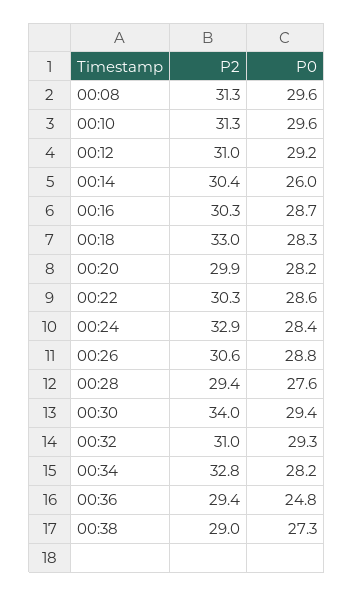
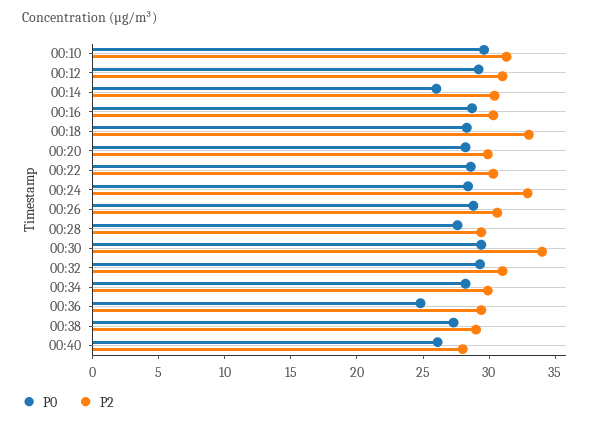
P2, 00:08: 31.3 -> none
P0, 00:08: 29.6 -> none
P2, 00:34: 32.8 -> 30
P0, 00:40: none -> 26
P2, 00:40: none -> 28

